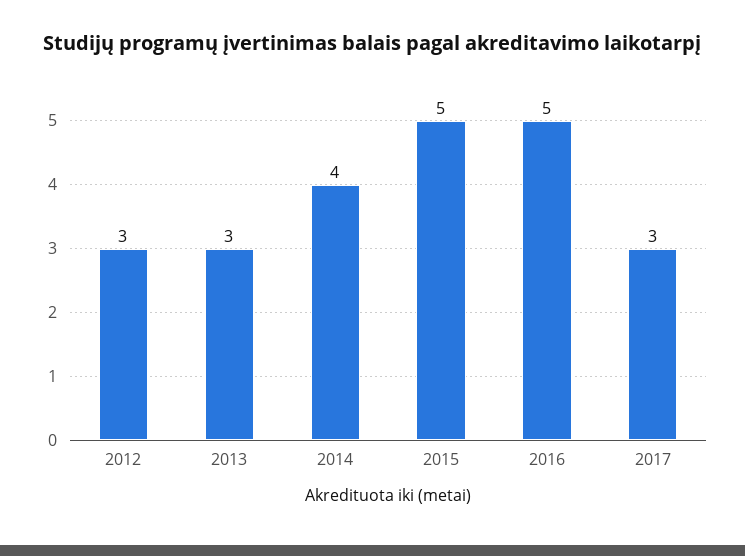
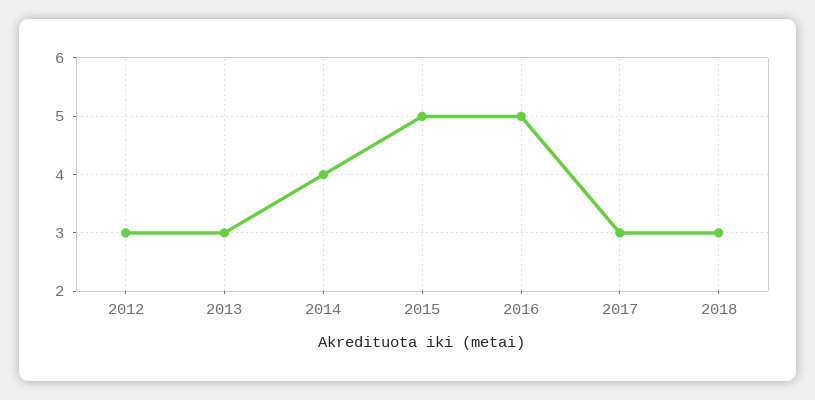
2018: none -> 3

